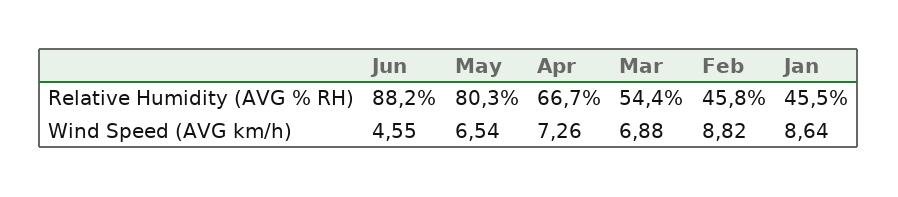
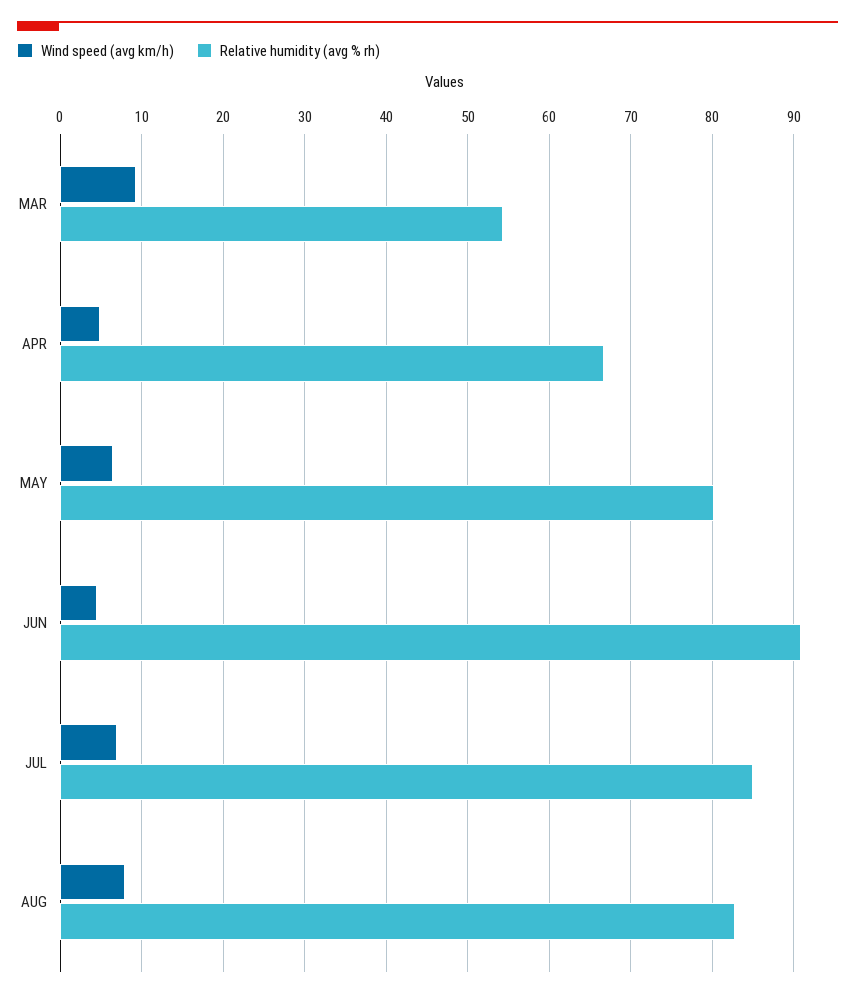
Relative Humidity (AVG % RH), Jun: 88.2 -> 91
Relative Humidity (AVG % RH), Feb: 45.8 -> none
Relative Humidity (AVG % RH), Jan: 45.5 -> none
Wind Speed (AVG km/h), Apr: 7.26 -> 5
Wind Speed (AVG km/h), Mar: 6.88 -> 9
Wind Speed (AVG km/h), Feb: 8.82 -> none
Wind Speed (AVG km/h), Jan: 8.64 -> none
Wind Speed (AVG km/h), JUL: none -> 7
Relative Humidity (AVG % RH), JUL: none -> 85
Wind Speed (AVG km/h), AUG: none -> 8
Relative Humidity (AVG % RH), AUG: none -> 83

